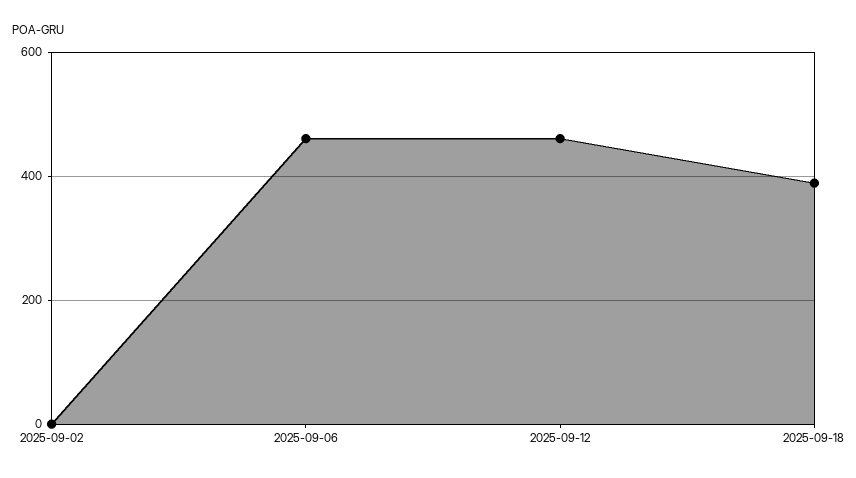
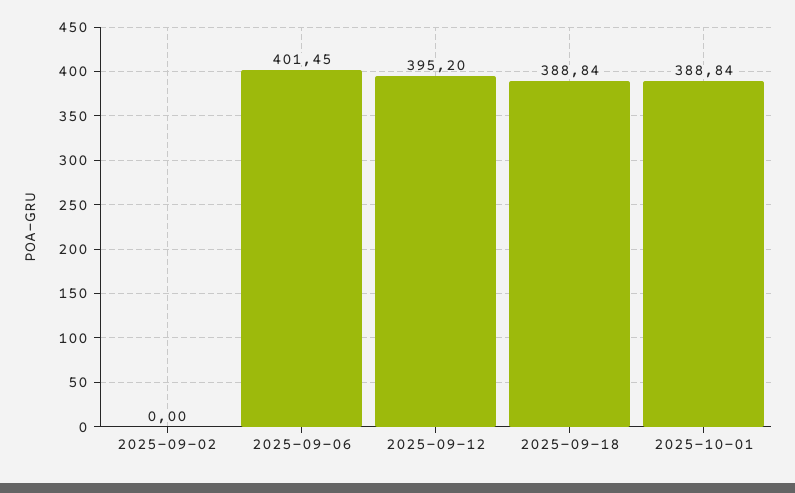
2025-09-06: 460 -> 401.45
2025-09-12: 460 -> 395.2
2025-10-01: none -> 388.84

